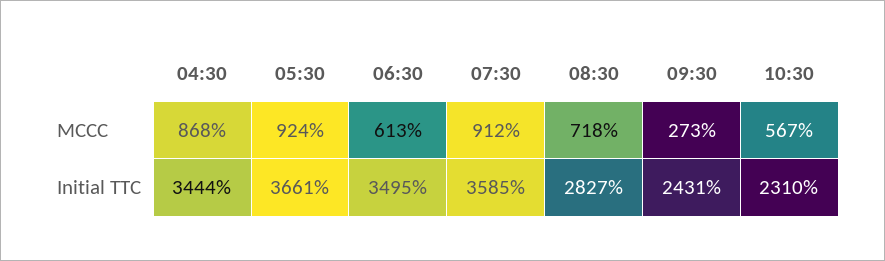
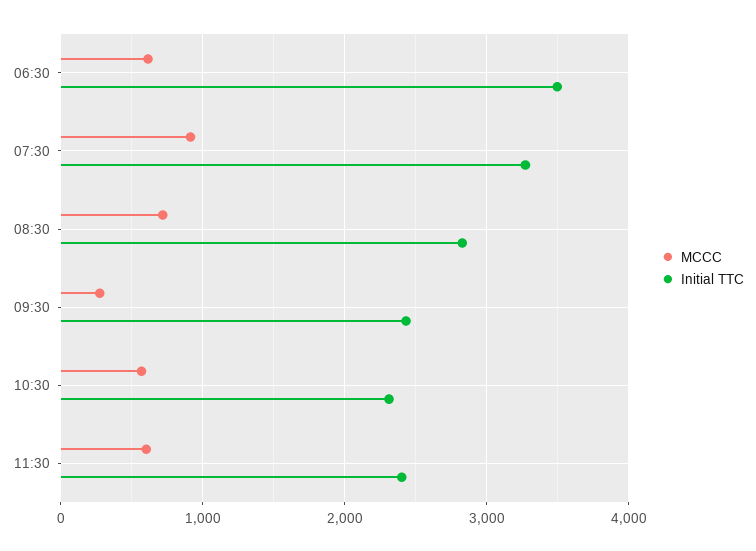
MCCC, 04:30: 868 -> none
MCCC, 05:30: 924 -> none
Initial TTC, 04:30: 3444 -> none
Initial TTC, 05:30: 3661 -> none
Initial TTC, 07:30: 3585 -> 3300
MCCC, 11:30: none -> 600
Initial TTC, 11:30: none -> 2400

